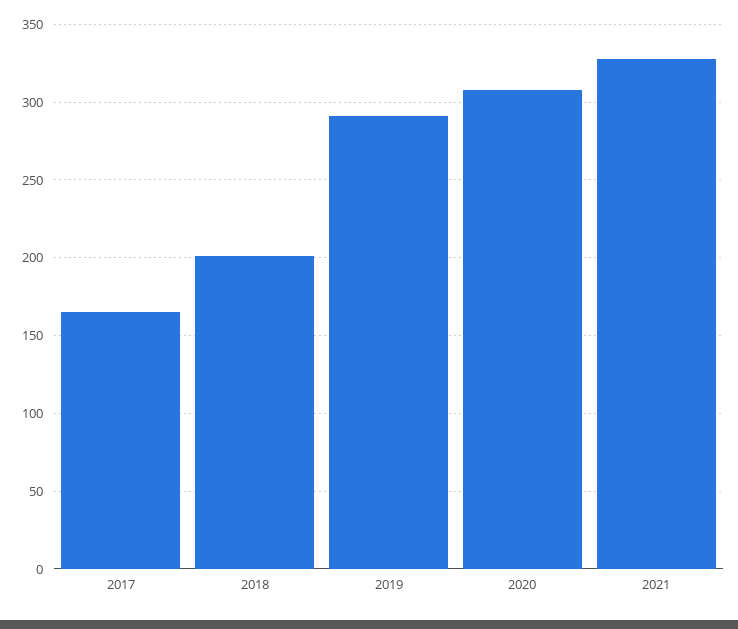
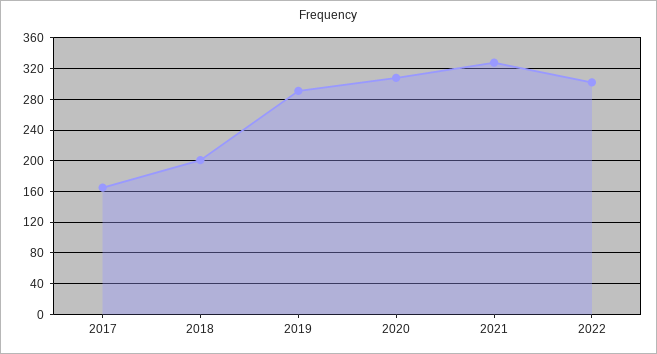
2022: none -> 300

